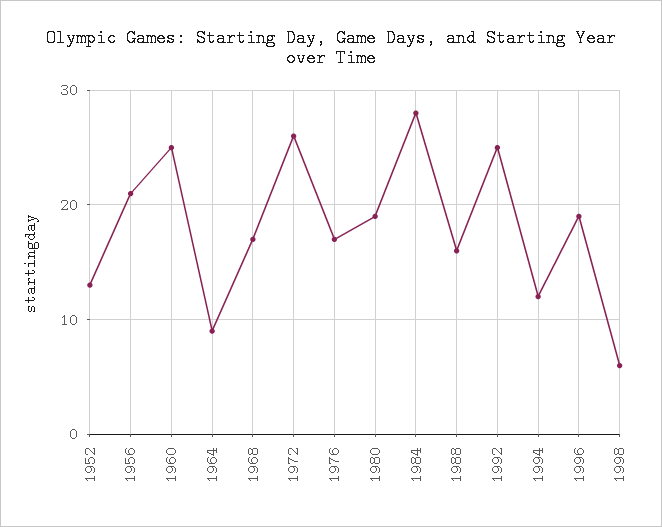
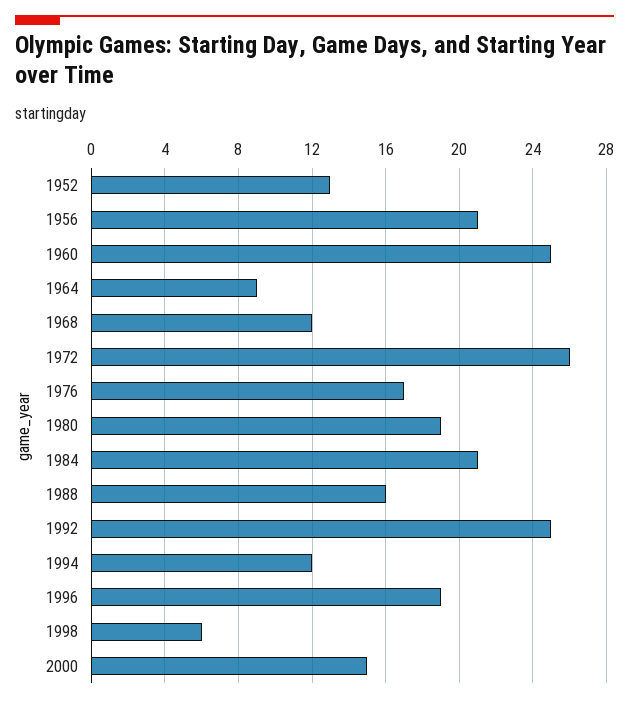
1968: 17 -> 12
1984: 28 -> 21
2000: none -> 15

